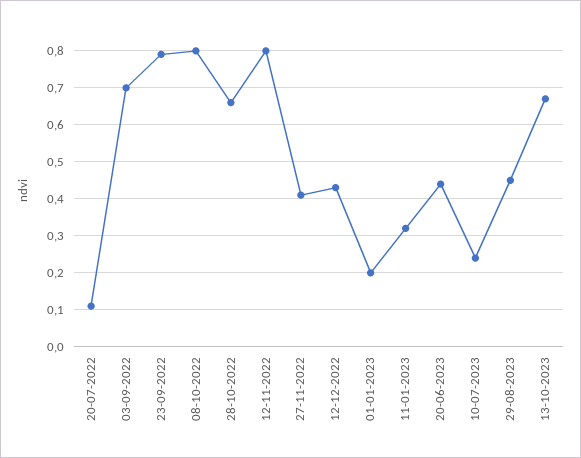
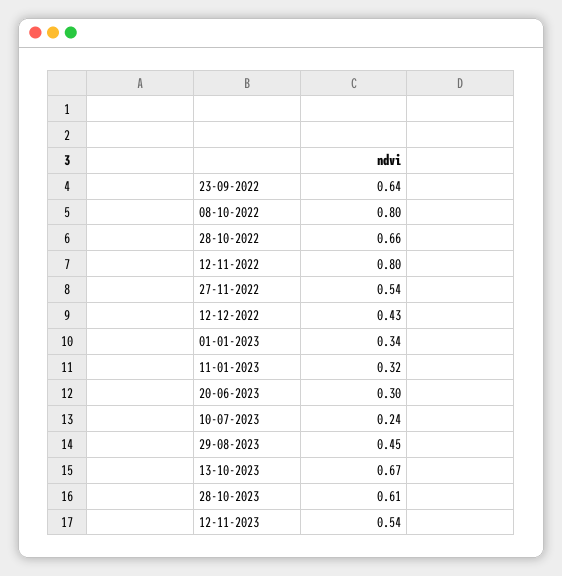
20-07-2022: 0.1 -> none
03-09-2022: 0.7 -> none
23-09-2022: 0.8 -> 0.64
27-11-2022: 0.4 -> 0.54
01-01-2023: 0.2 -> 0.34
20-06-2023: 0.45 -> 0.3
28-10-2023: none -> 0.61
12-11-2023: none -> 0.54

